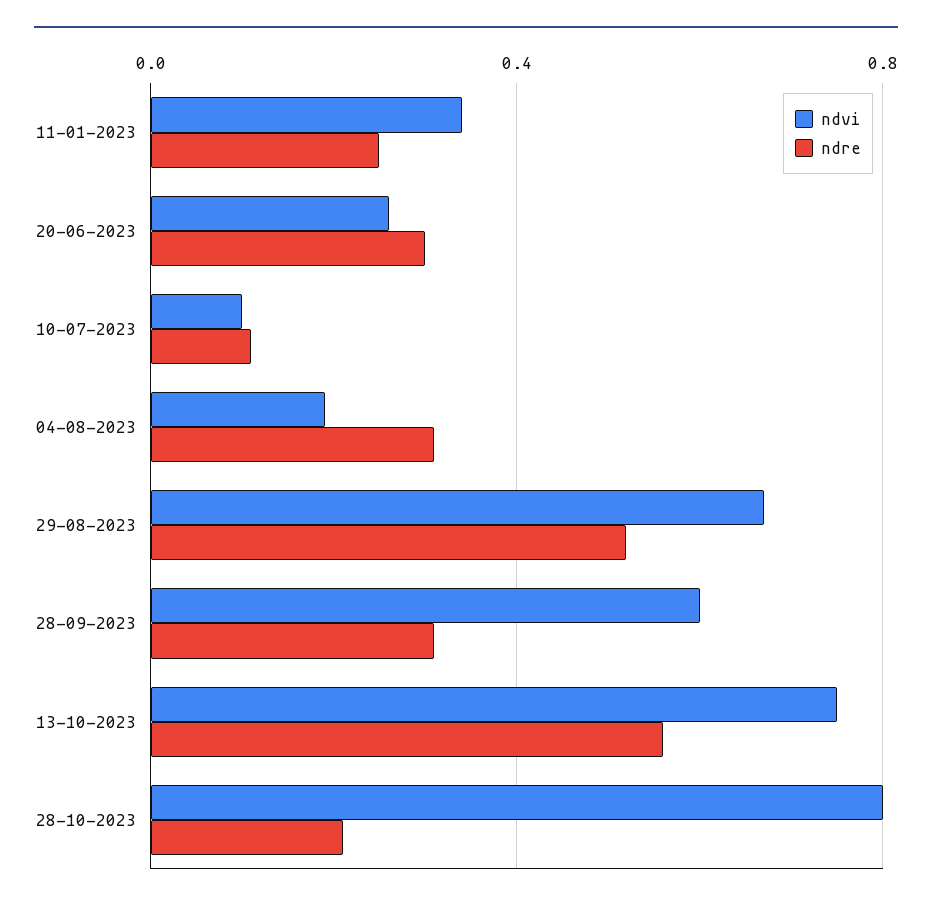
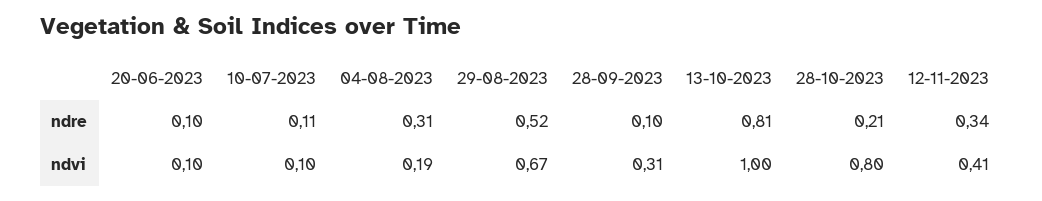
ndvi, 11-01-2023: 0.35 -> none
ndre, 11-01-2023: 0.25 -> none
ndvi, 20-06-2023: 0.25 -> 0.1
ndre, 20-06-2023: 0.3 -> 0.1
ndvi, 28-09-2023: 0.6 -> 0.31
ndre, 28-09-2023: 0.3 -> 0.1
ndvi, 13-10-2023: 0.75 -> 1
ndre, 13-10-2023: 0.55 -> 0.81
ndre, 12-11-2023: none -> 0.34
ndvi, 12-11-2023: none -> 0.41

